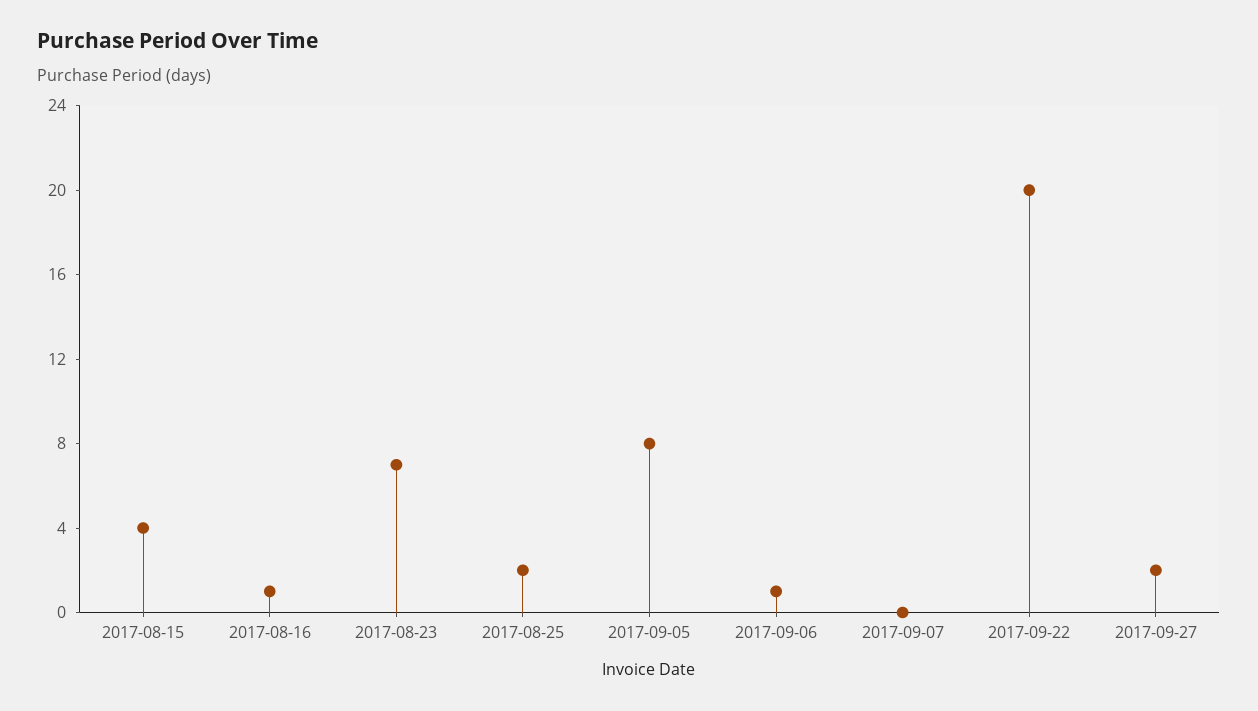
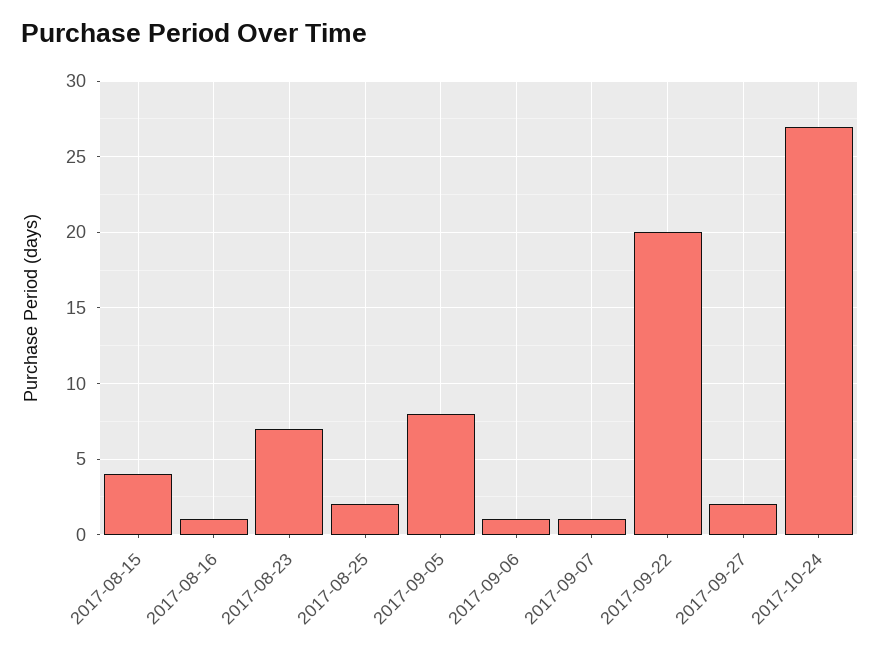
2017-09-07: 0 -> 1
2017-10-24: none -> 27

